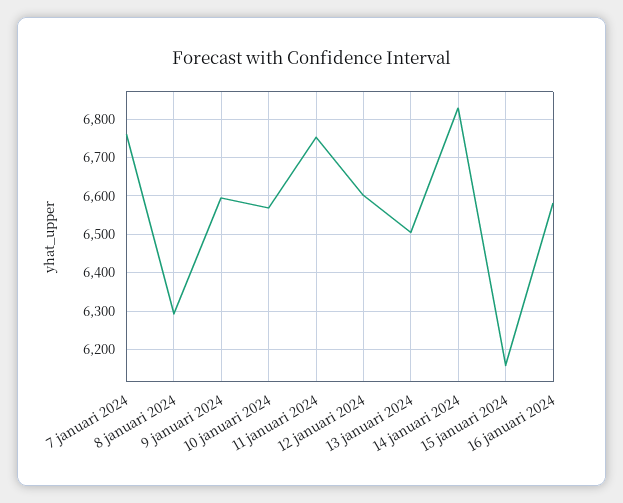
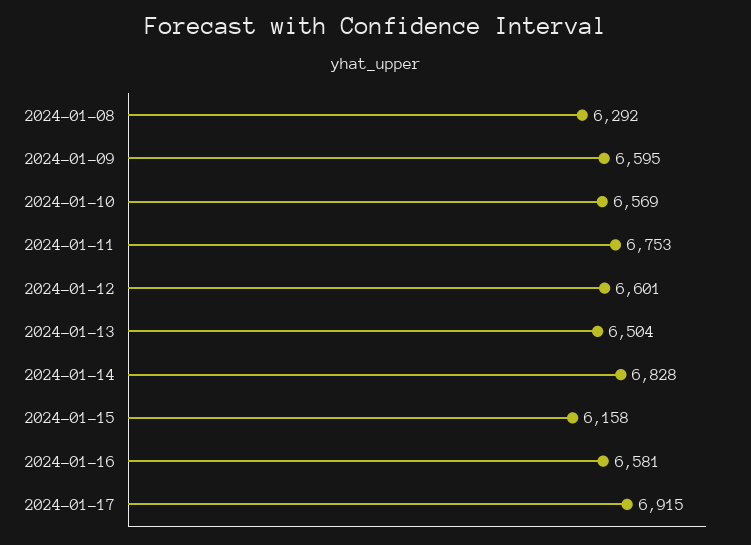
7 januari 2024: 6760 -> none
2024-01-17: none -> 6915

